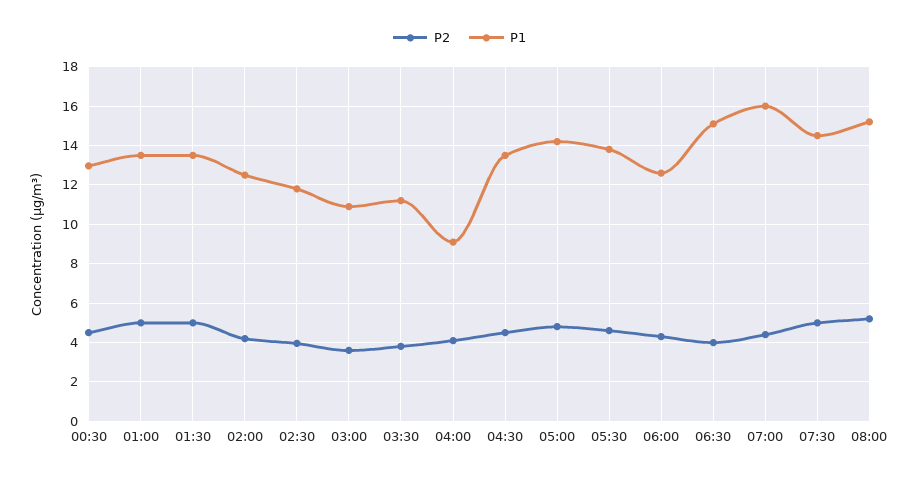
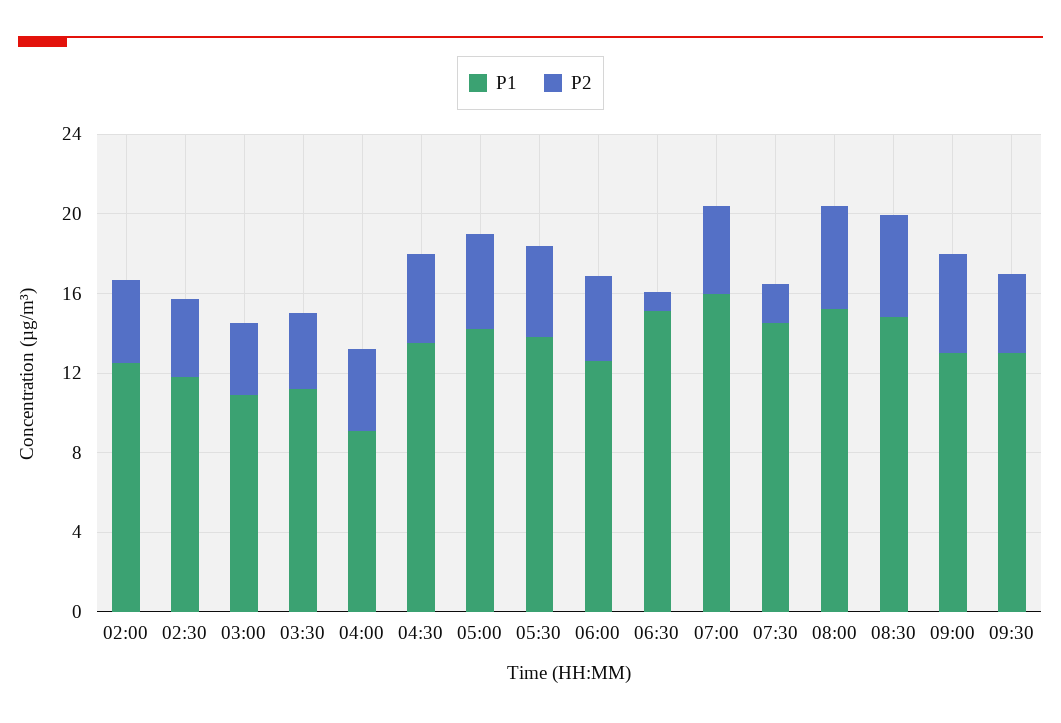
P2, 00:30: 4.5 -> none
P1, 00:30: 13 -> none
P2, 01:00: 5 -> none
P1, 01:00: 13.5 -> none
P2, 01:30: 5 -> none
P1, 01:30: 13.5 -> none
P2, 06:30: 4 -> 1
P2, 07:30: 5 -> 2
P1, 08:30: none -> 15
P2, 08:30: none -> 5
P1, 09:00: none -> 13
P2, 09:00: none -> 5
P1, 09:30: none -> 13
P2, 09:30: none -> 4

